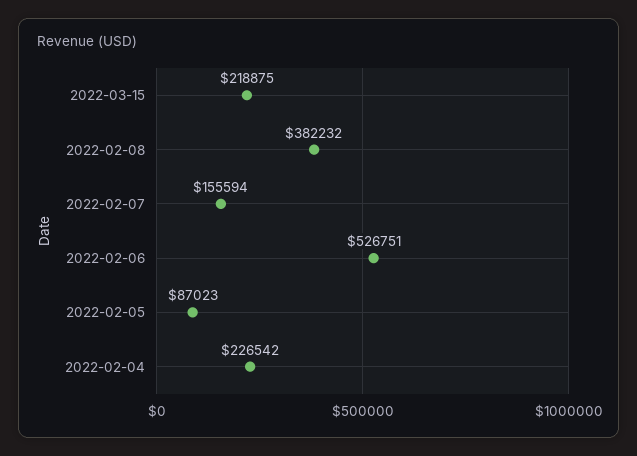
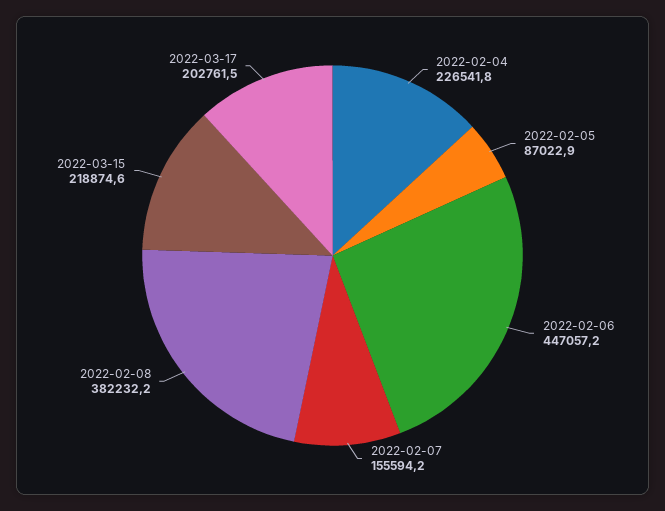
2022-02-06: 526751 -> 447057.2
2022-03-17: none -> 202761.5

